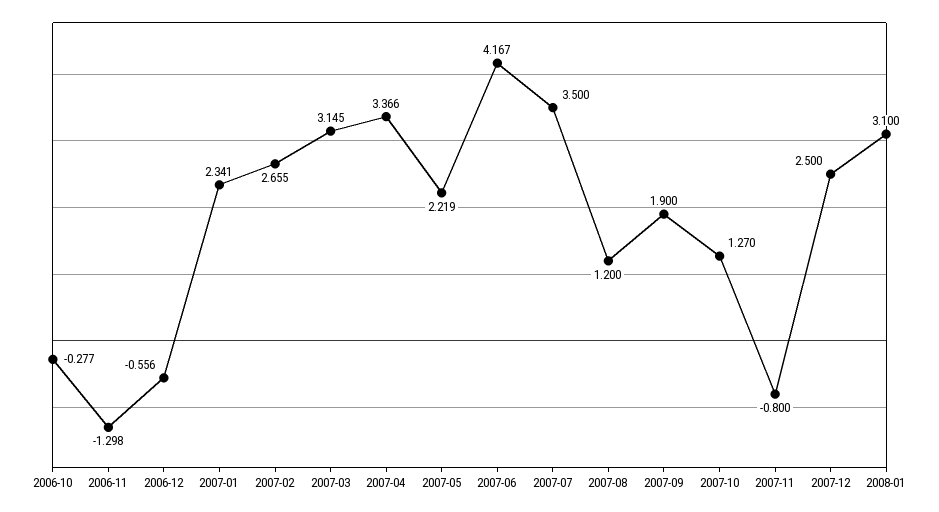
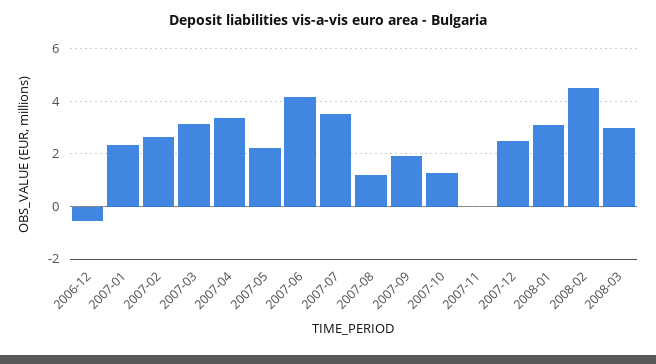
2006-10: -0.277 -> none
2006-11: -1.298 -> none
2007-11: -0.8 -> 0
2008-02: none -> 4.5
2008-03: none -> 3

